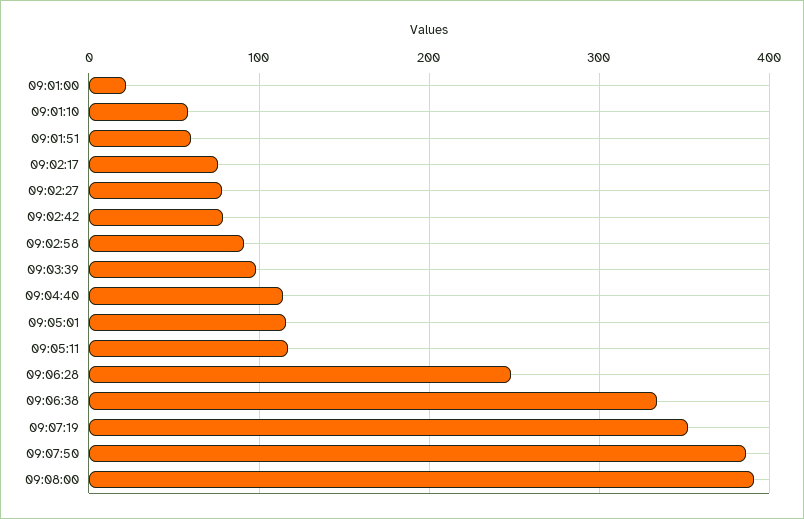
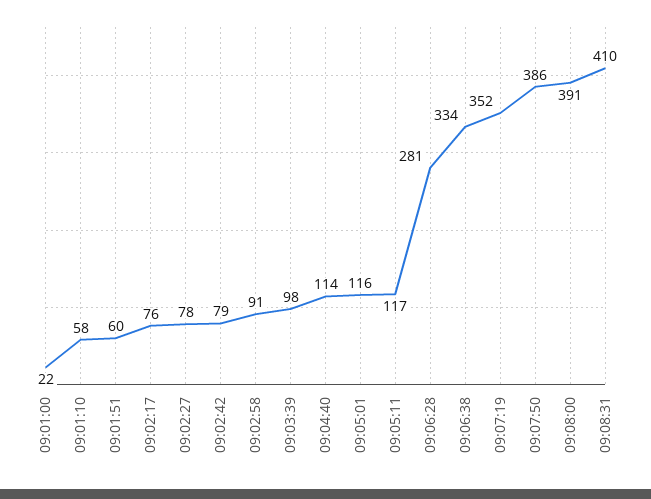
09:06:28: 250 -> 281
09:08:31: none -> 410

